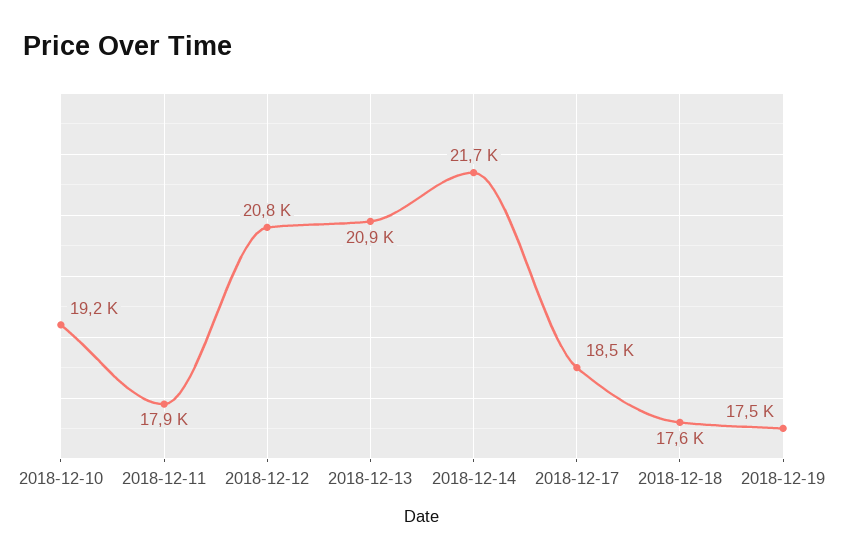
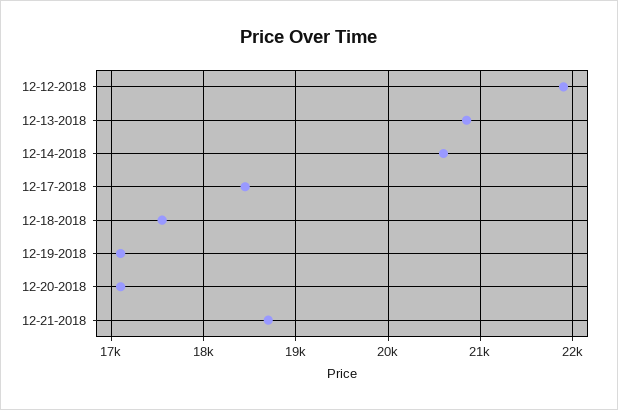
2018-12-10: 19200 -> none
2018-12-11: 17900 -> none
2018-12-12: 20800 -> 21900
2018-12-14: 21700 -> 20600
2018-12-19: 17500 -> 17100
12-20-2018: none -> 17100
12-21-2018: none -> 18700

